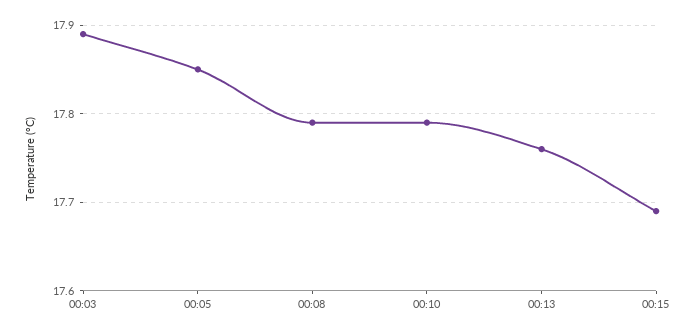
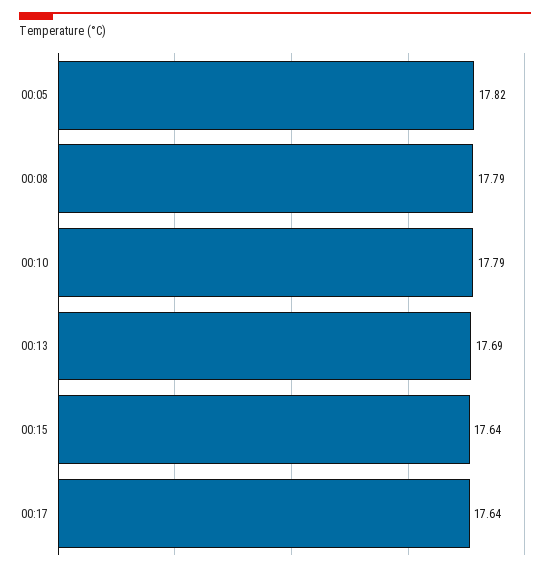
00:03: 17.89 -> none
00:05: 17.85 -> 17.82
00:13: 17.76 -> 17.69
00:15: 17.69 -> 17.64
00:17: none -> 17.64

